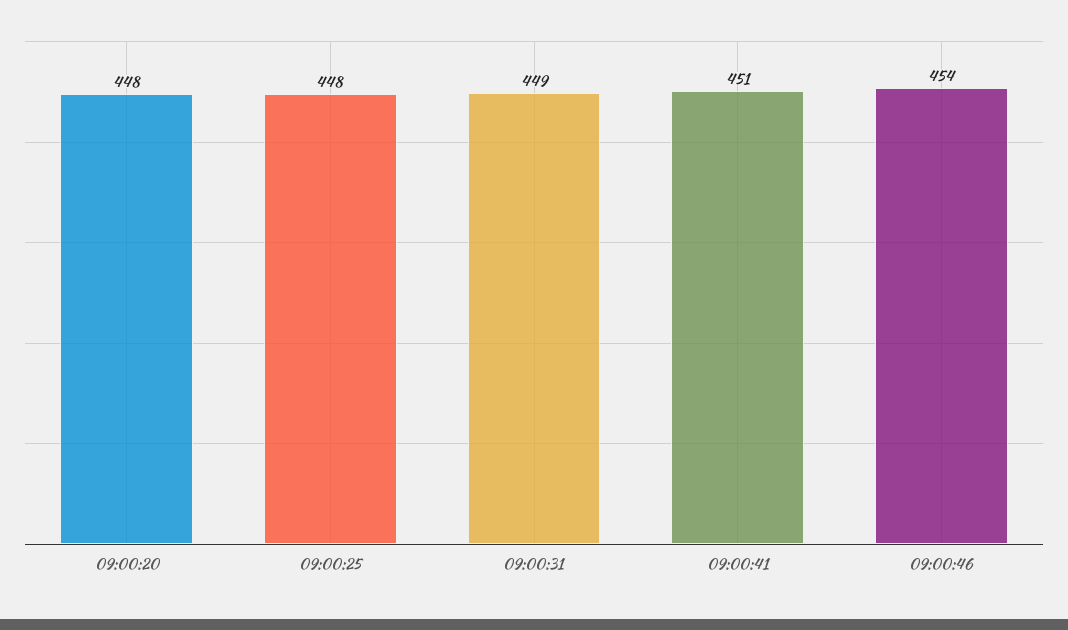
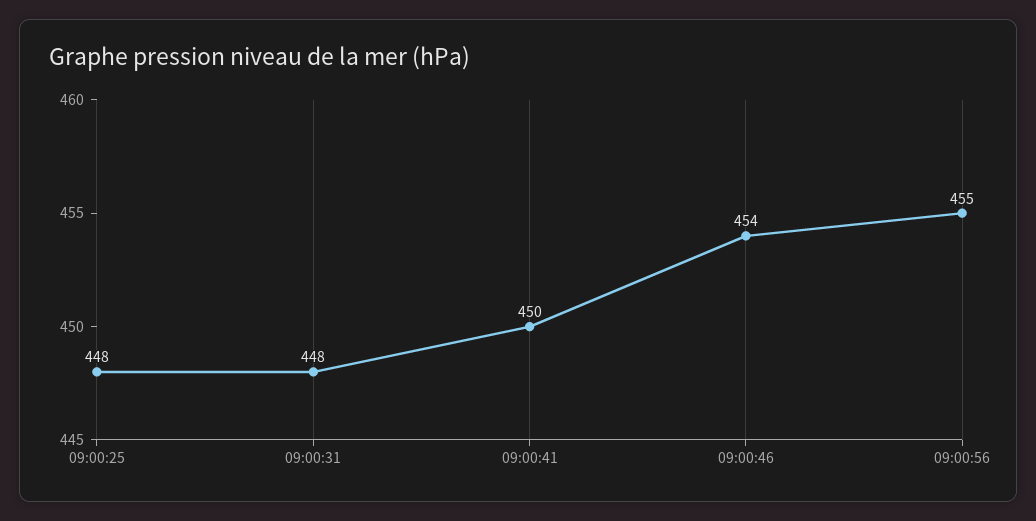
09:00:20: 448 -> none
09:00:31: 449 -> 448
09:00:41: 451 -> 450
09:00:56: none -> 455

